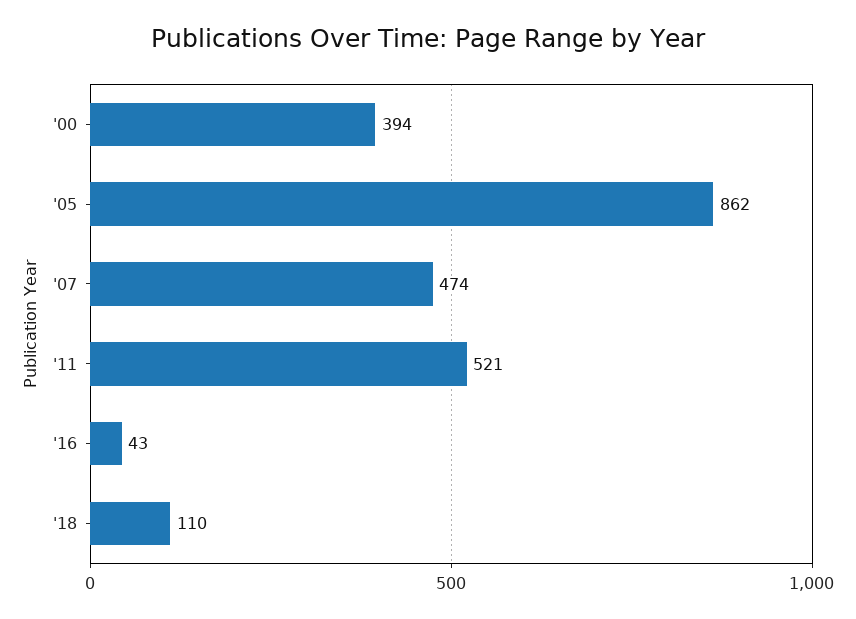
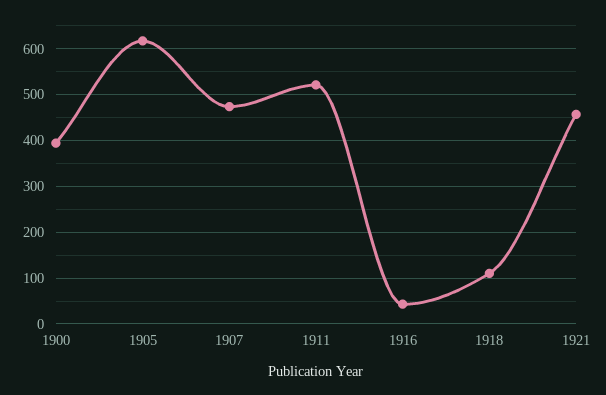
'05: 862 -> 620
1921: none -> 460

